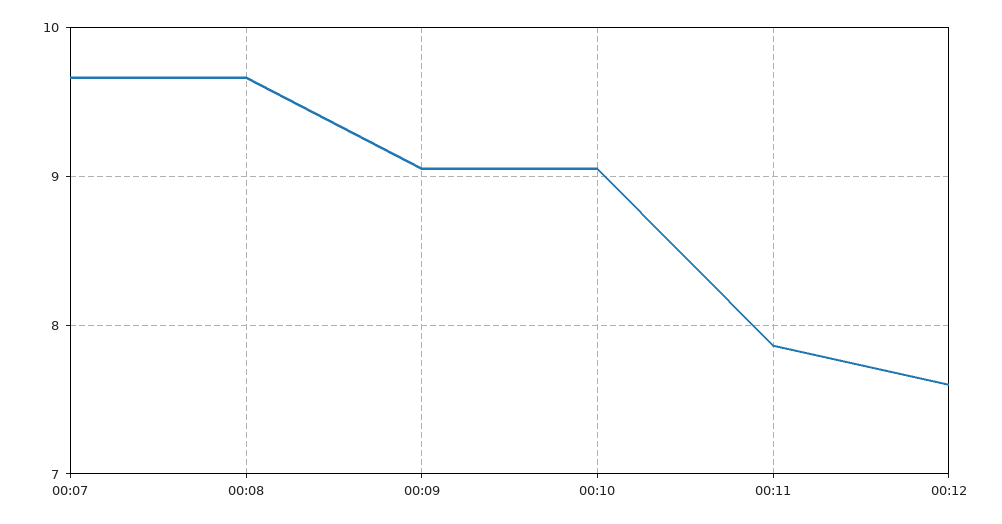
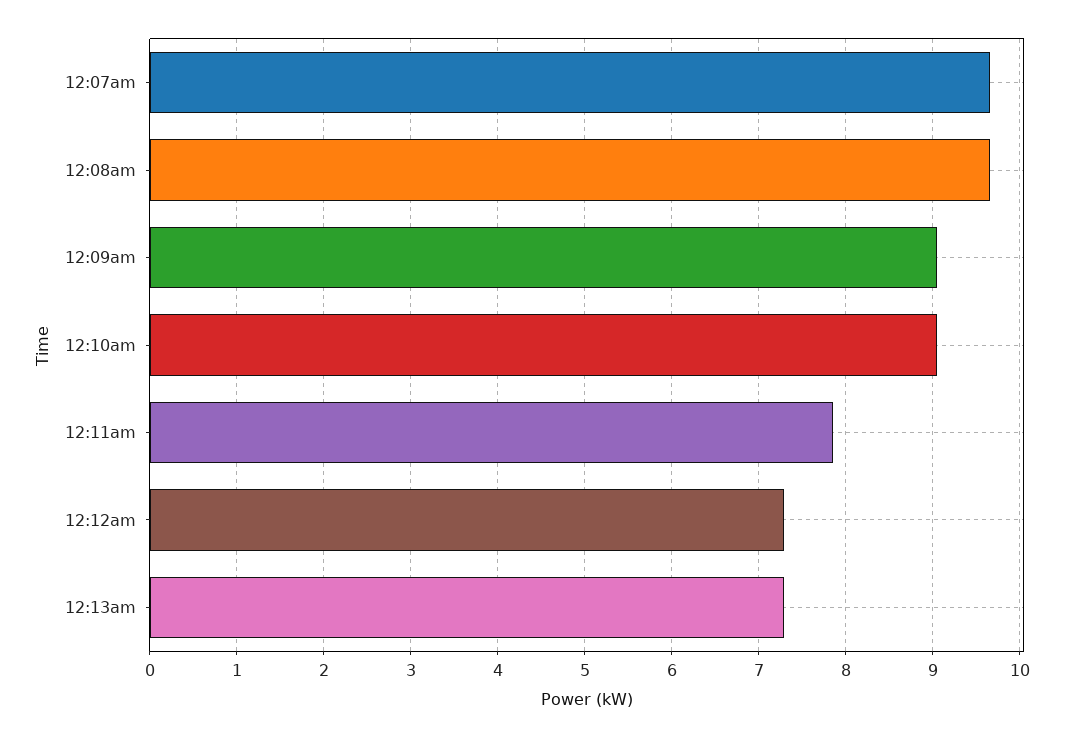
00:12: 7.6 -> 7.3
12:13am: none -> 7.3

